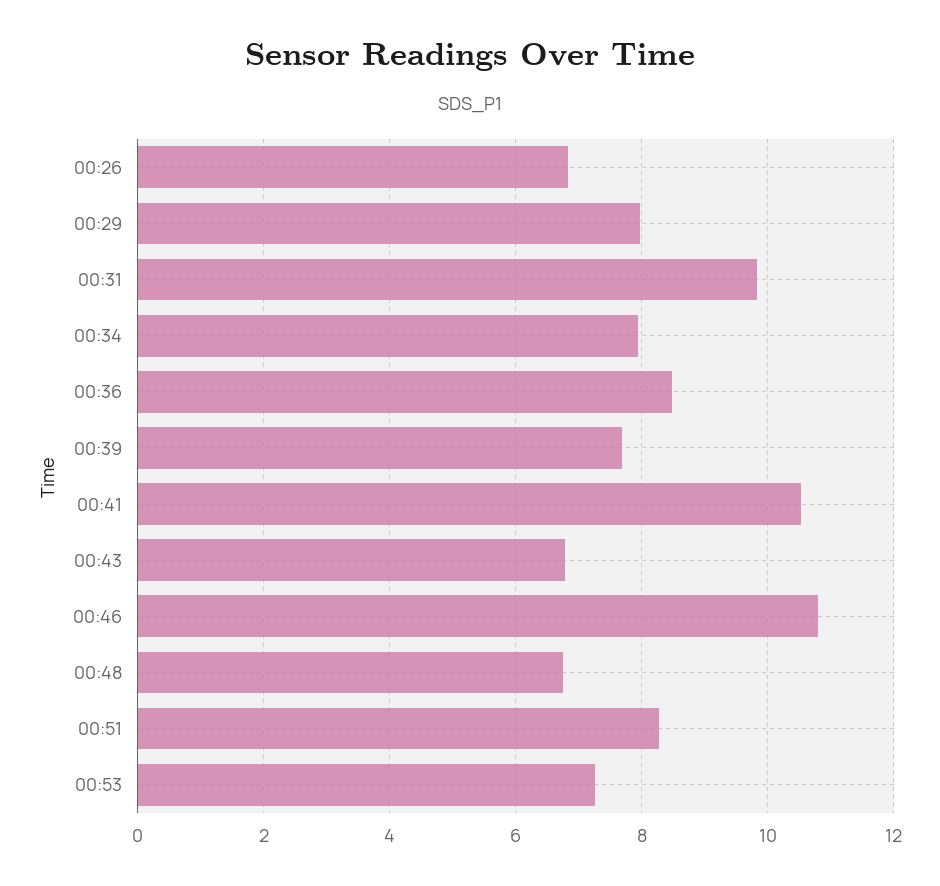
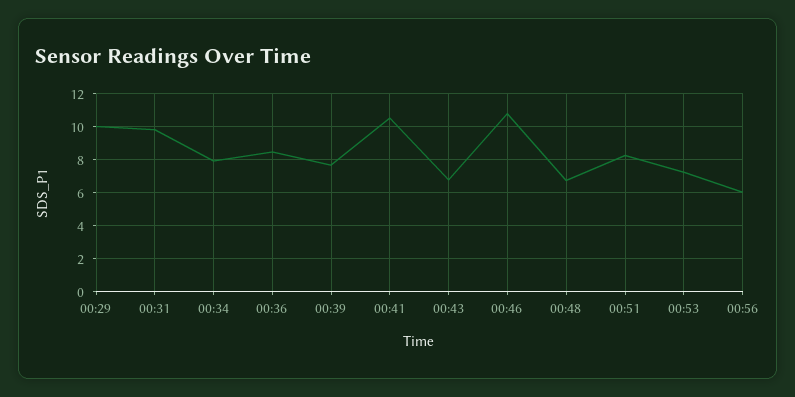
00:26: 6.8 -> none
00:29: 8 -> 10
00:56: none -> 6

